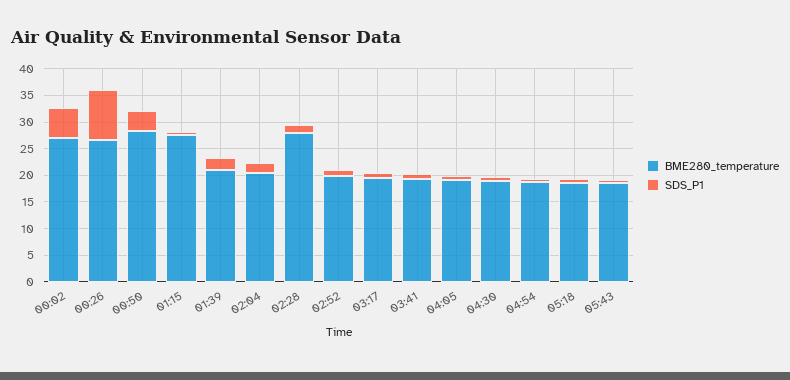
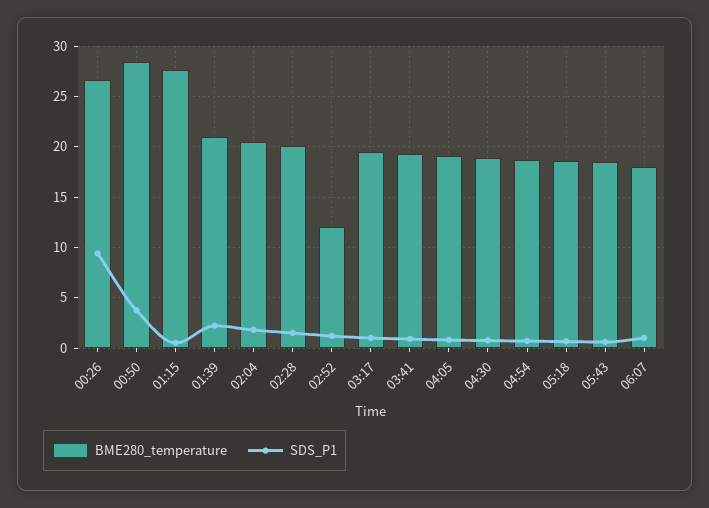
BME280_temperature, 00:02: 27.5 -> none
SDS_P1, 00:02: 5 -> none
BME280_temperature, 02:28: 27.5 -> 20
BME280_temperature, 02:52: 20 -> 12
BME280_temperature, 06:07: none -> 18
SDS_P1, 06:07: none -> 1

